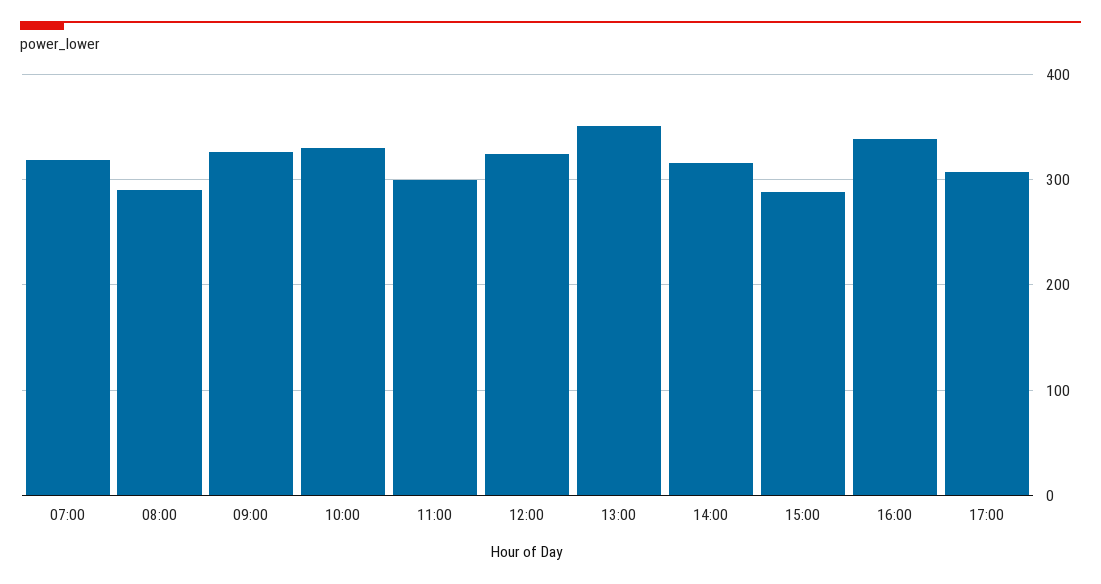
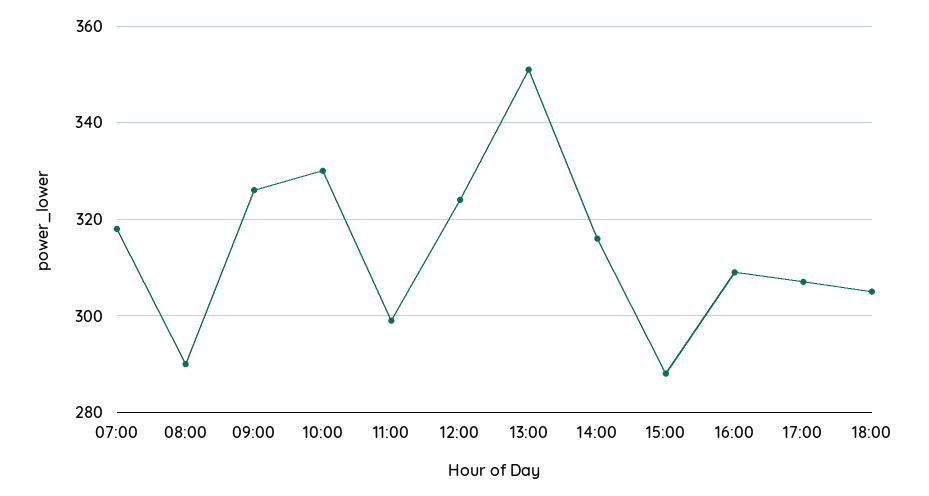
16:00: 340 -> 310
18:00: none -> 305

